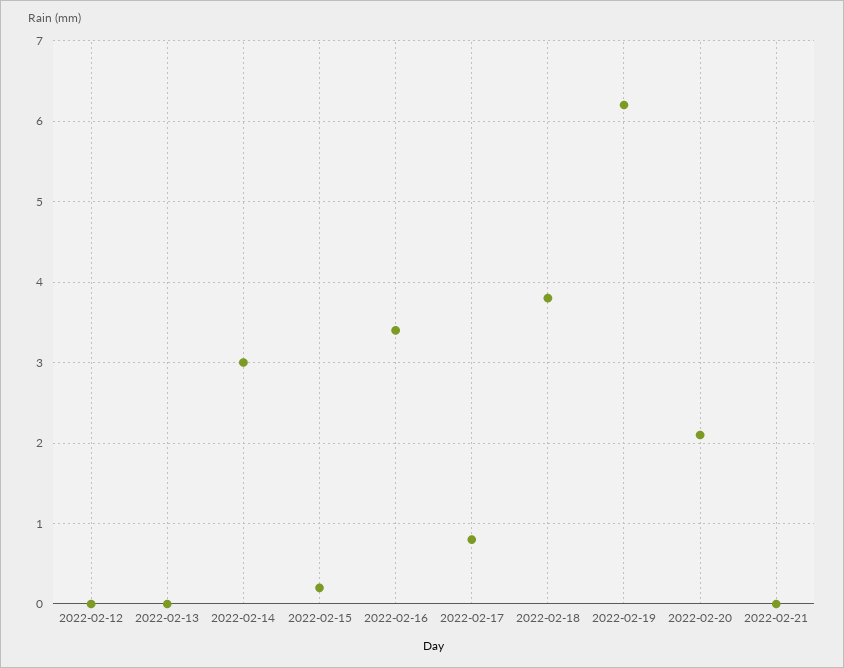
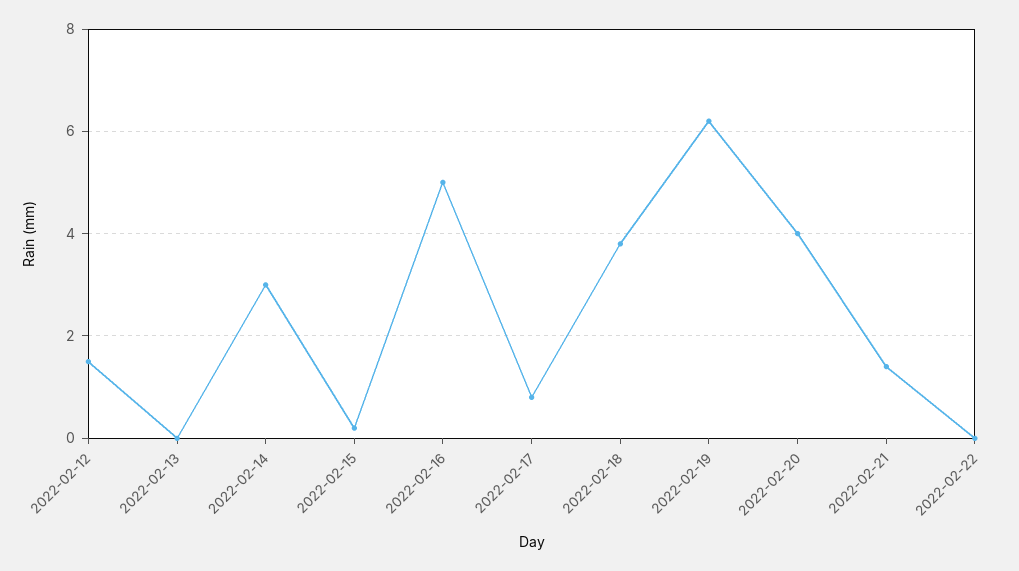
2022-02-12: 0 -> 1.5
2022-02-16: 3.4 -> 5
2022-02-20: 2.1 -> 4
2022-02-21: 0 -> 1.5
2022-02-22: none -> 0

